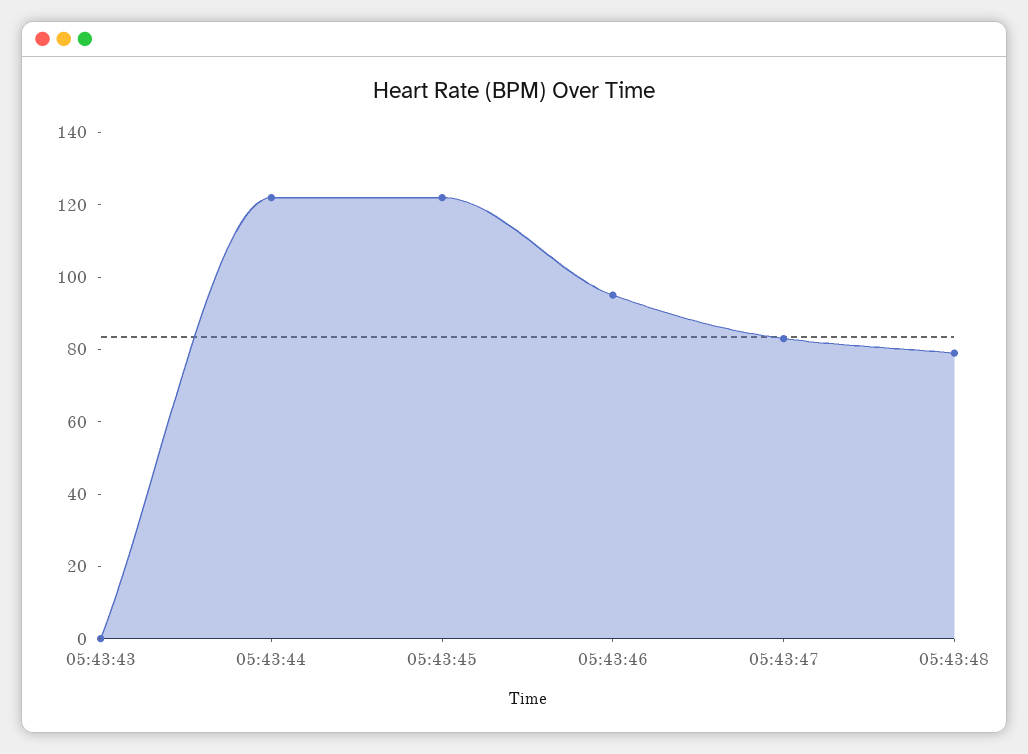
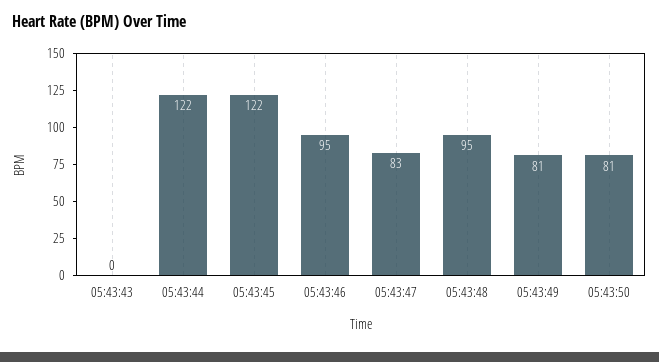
05:43:48: 80 -> 95
05:43:49: none -> 81
05:43:50: none -> 81

